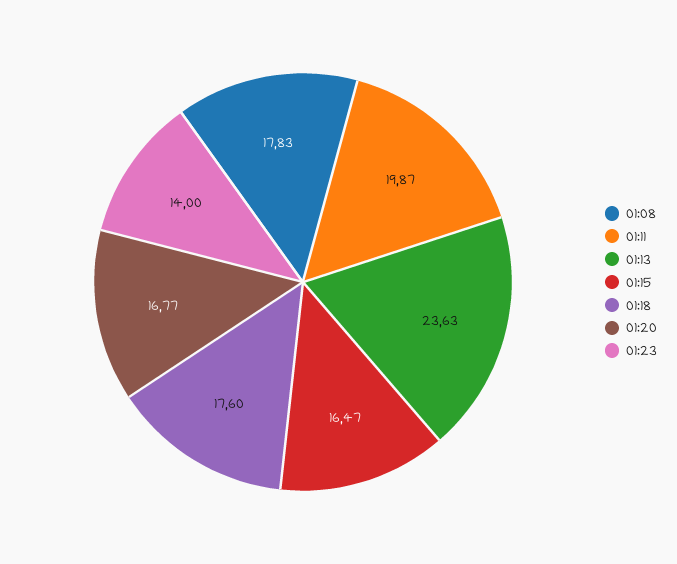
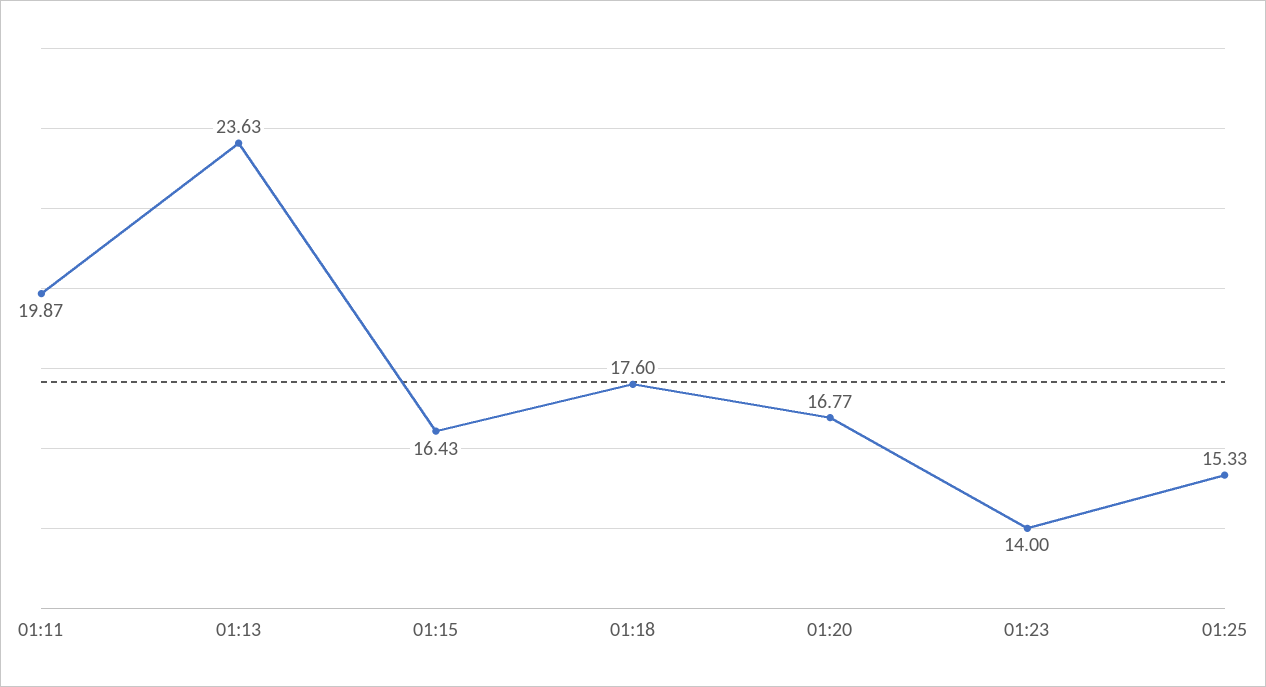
01:08: 17.83 -> none
01:15: 16.47 -> 16.43
01:25: none -> 15.33

